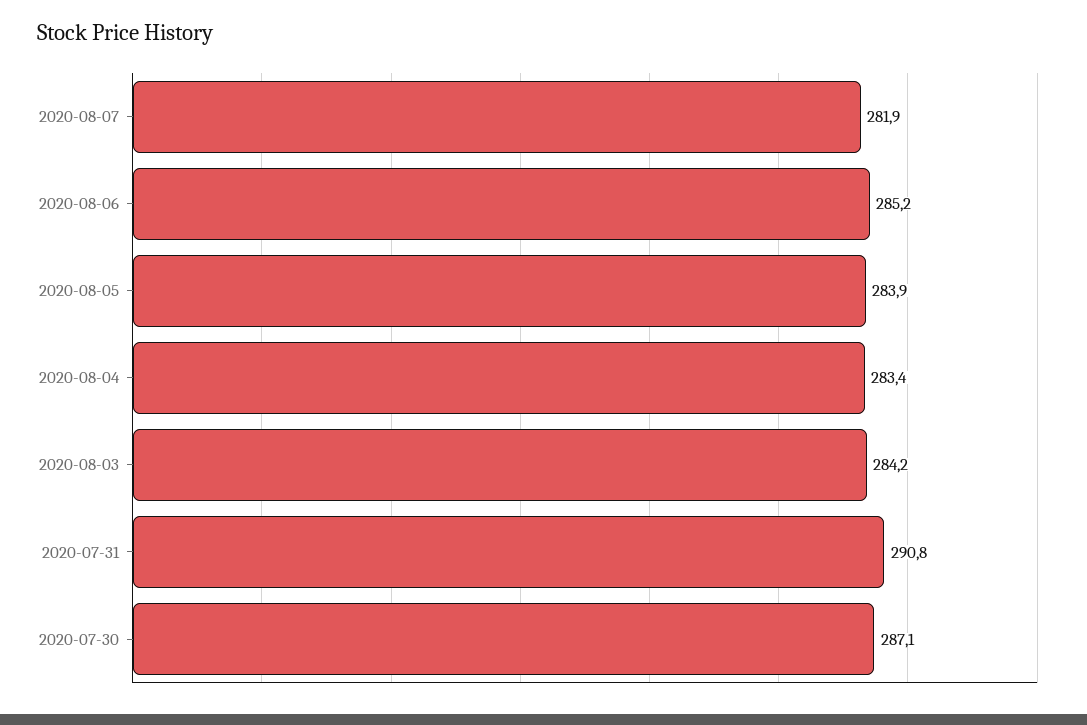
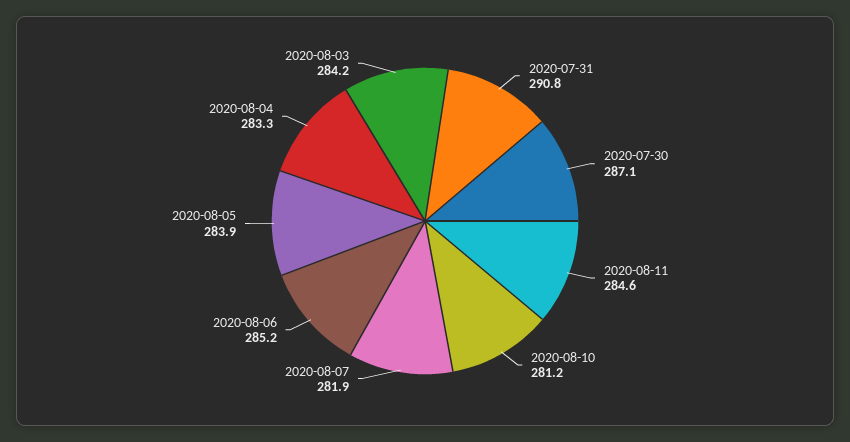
2020-08-04: 283.4 -> 283.3
2020-08-11: none -> 284.6
2020-08-10: none -> 281.2

